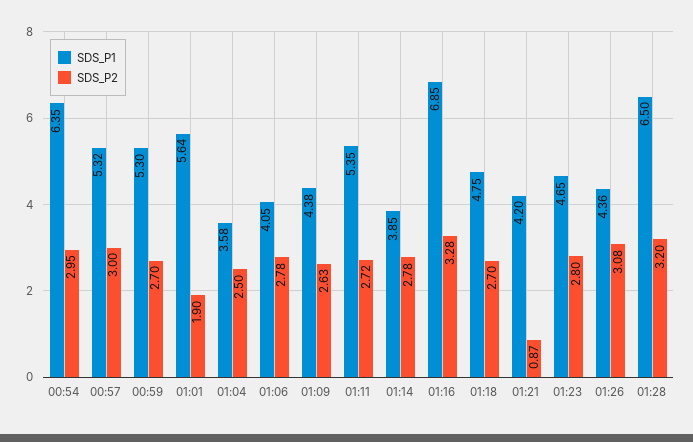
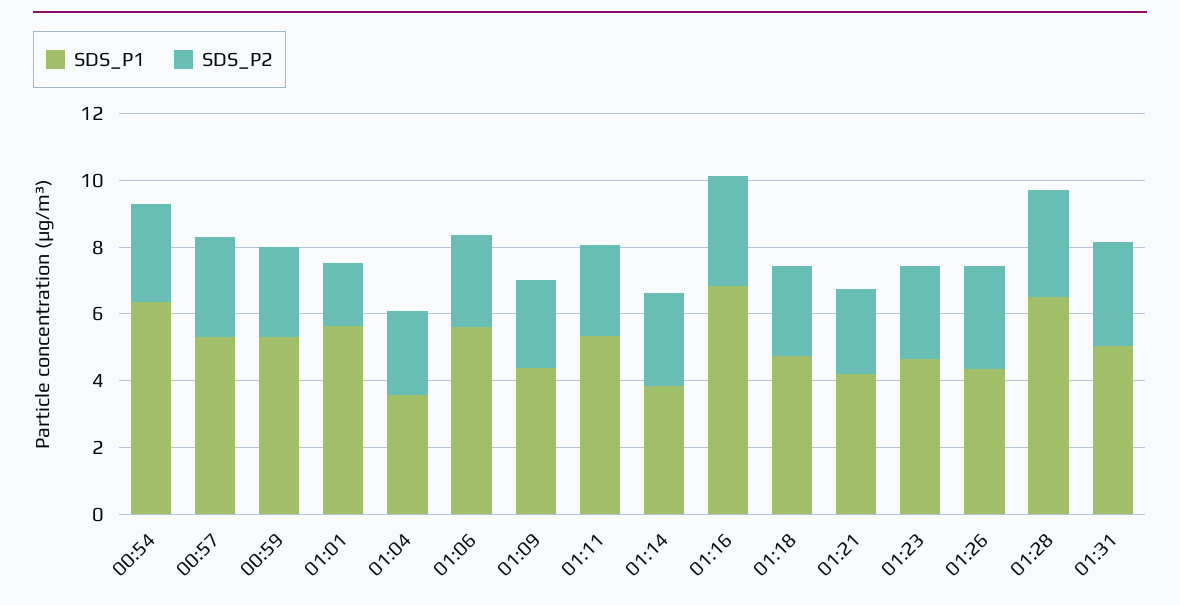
SDS_P1, 01:06: 4.05 -> 5.5
SDS_P2, 01:21: 0.87 -> 2.5
SDS_P1, 01:31: none -> 5
SDS_P2, 01:31: none -> 3

